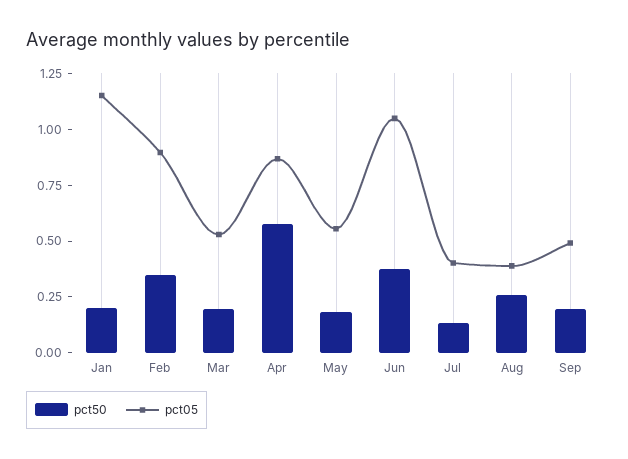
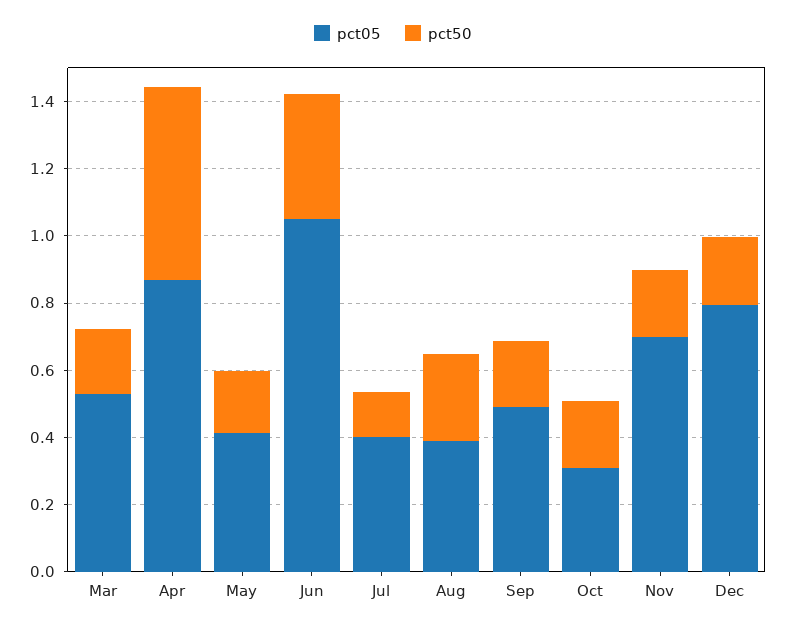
pct50, Jan: 0.2 -> none
pct05, Jan: 1.15 -> none
pct50, Feb: 0.35 -> none
pct05, Feb: 0.9 -> none
pct05, May: 0.55 -> 0.4
pct05, Oct: none -> 0.3
pct50, Oct: none -> 0.2
pct05, Nov: none -> 0.7
pct50, Nov: none -> 0.2
pct05, Dec: none -> 0.8
pct50, Dec: none -> 0.2

